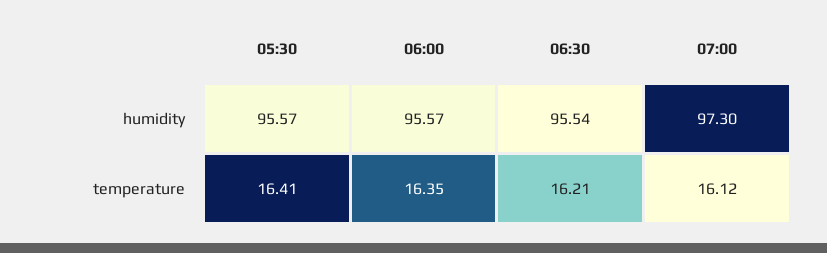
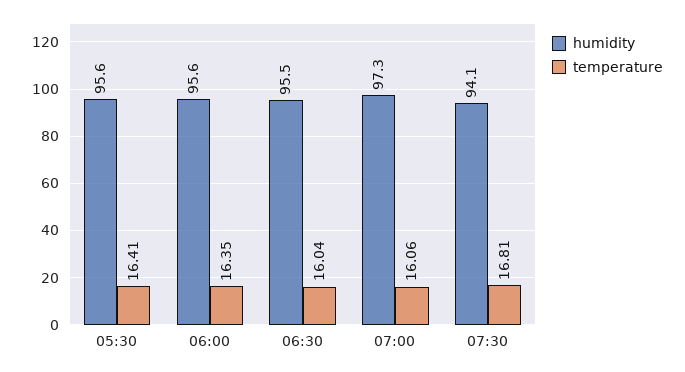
temperature, 06:30: 16.21 -> 16.04
temperature, 07:00: 16.12 -> 16.06
humidity, 07:30: none -> 94.1
temperature, 07:30: none -> 16.81

